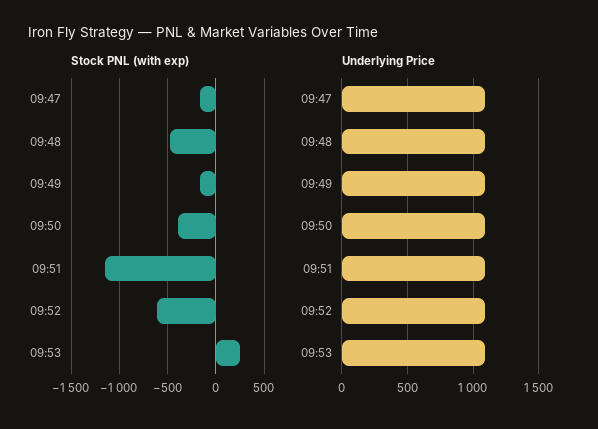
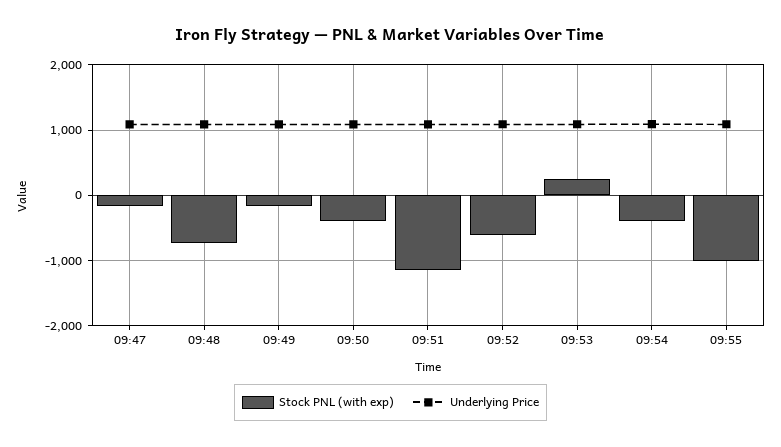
Stock PNL (with exp), 09:48: -500 -> -700
Stock PNL (with exp), 09:54: none -> -400
Underlying Price, 09:54: none -> 1100
Stock PNL (with exp), 09:55: none -> -1000
Underlying Price, 09:55: none -> 1100

